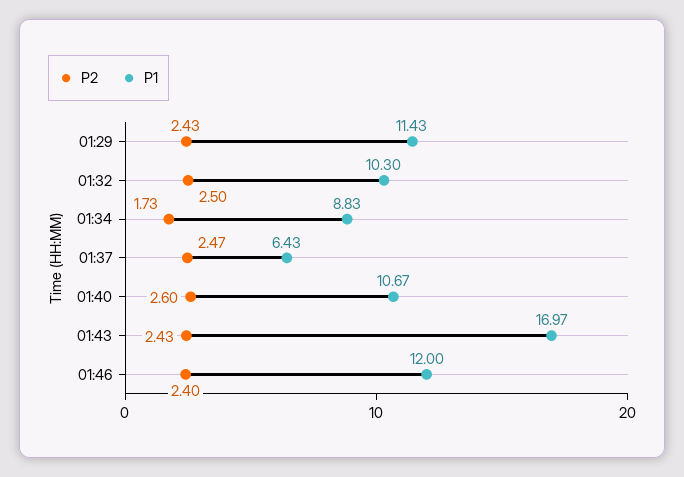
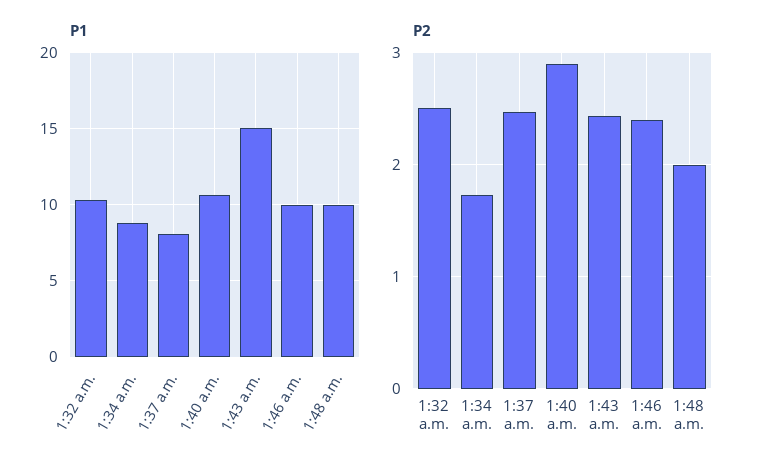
P2, 01:29: 2.43 -> none
P1, 01:29: 11.43 -> none
P1, 01:37: 6.43 -> 8
P2, 01:40: 2.6 -> 2.9
P1, 01:43: 16.97 -> 15
P1, 01:46: 12 -> 10
P1, 1:48 a.m.: none -> 10
P2, 1:48 a.m.: none -> 2

